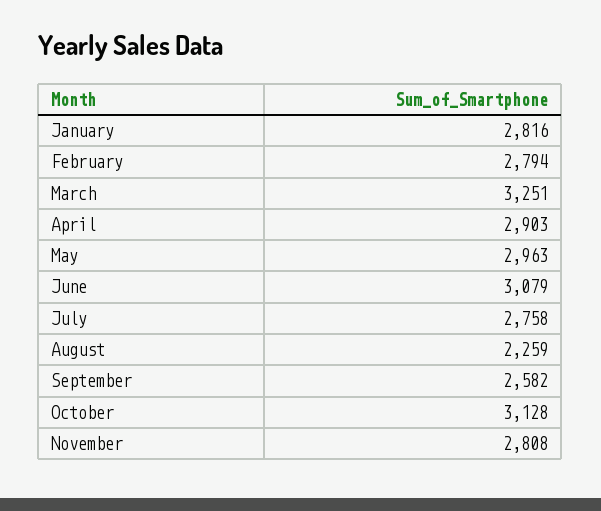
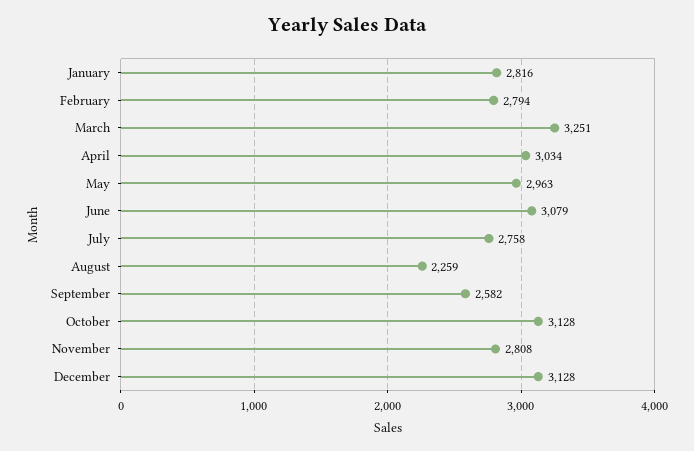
April: 2903 -> 3034
December: none -> 3128

